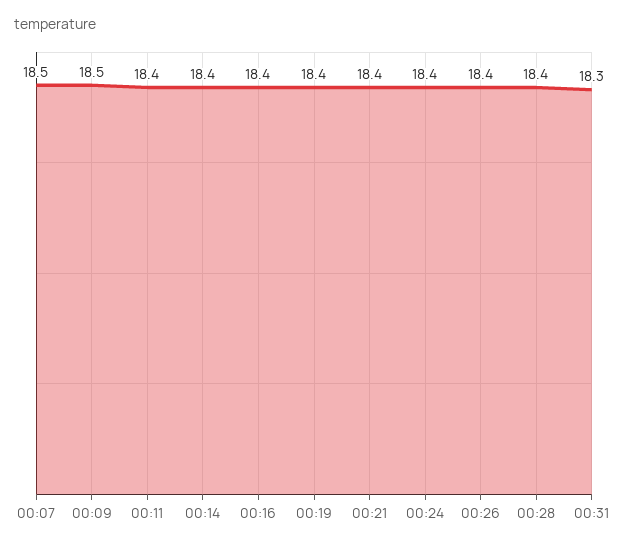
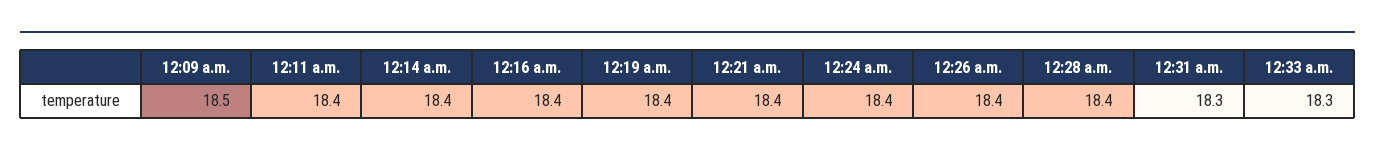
00:07: 18.5 -> none
12:33 a.m.: none -> 18.3

